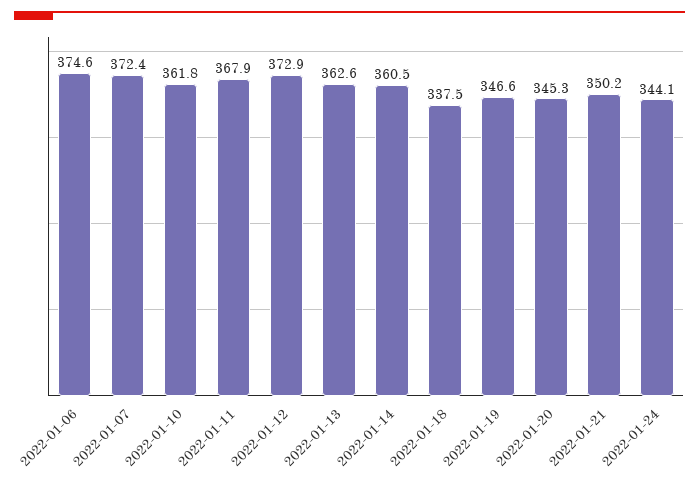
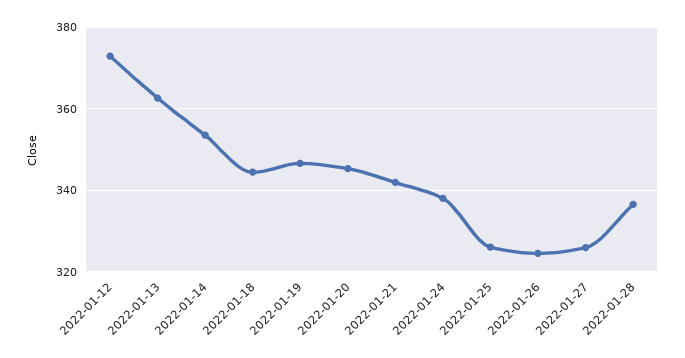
2022-01-06: 374.6 -> none
2022-01-07: 372.4 -> none
2022-01-10: 361.8 -> none
2022-01-11: 367.9 -> none
2022-01-14: 360.5 -> 354
2022-01-18: 337.5 -> 344
2022-01-21: 350.2 -> 342
2022-01-24: 344.1 -> 338
2022-01-25: none -> 326
2022-01-26: none -> 324
2022-01-27: none -> 326
2022-01-28: none -> 336

